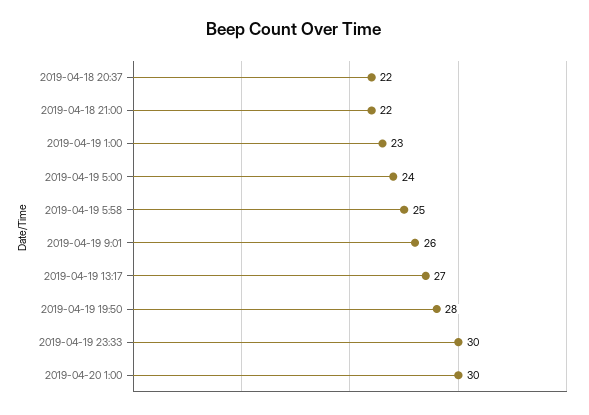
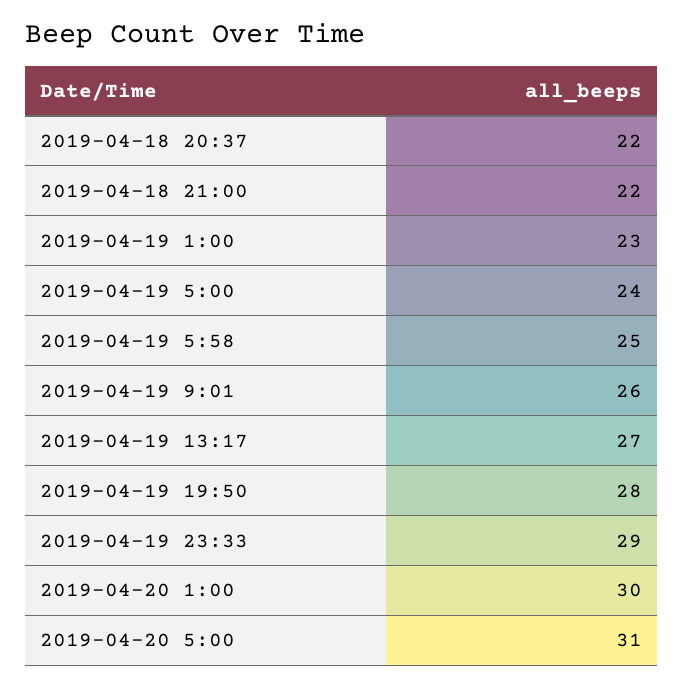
2019-04-19 23:33: 30 -> 29
2019-04-20 5:00: none -> 31

